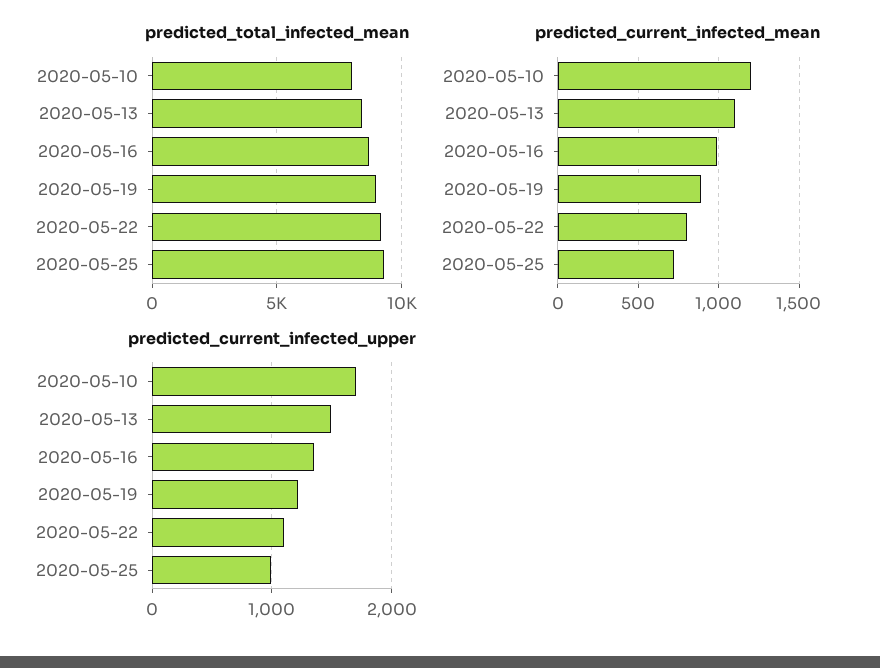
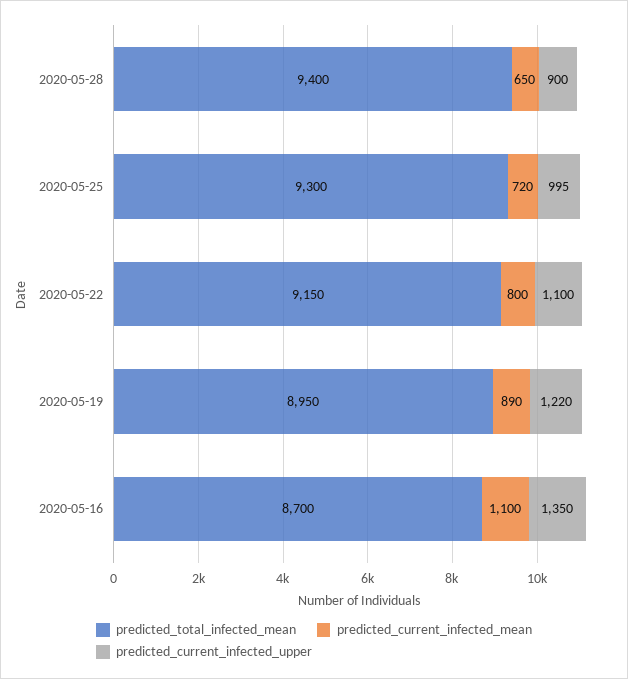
predicted_total_infected_mean, 2020-05-10: 8000 -> none
predicted_total_infected_mean, 2020-05-13: 8500 -> none
predicted_current_infected_mean, 2020-05-10: 1200 -> none
predicted_current_infected_mean, 2020-05-13: 1100 -> none
predicted_current_infected_mean, 2020-05-16: 1000 -> 1100
predicted_current_infected_upper, 2020-05-10: 1700 -> none
predicted_current_infected_upper, 2020-05-13: 1500 -> none
predicted_total_infected_mean, 2020-05-28: none -> 9400
predicted_current_infected_mean, 2020-05-28: none -> 650
predicted_current_infected_upper, 2020-05-28: none -> 900

